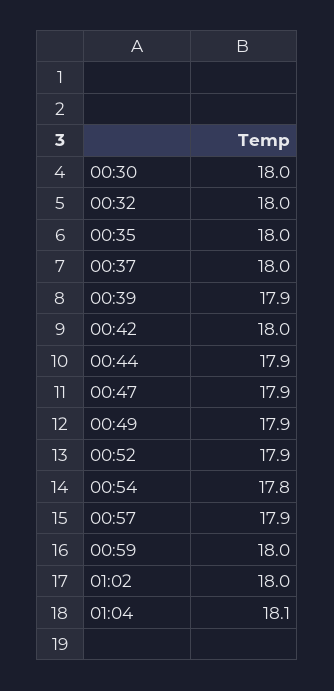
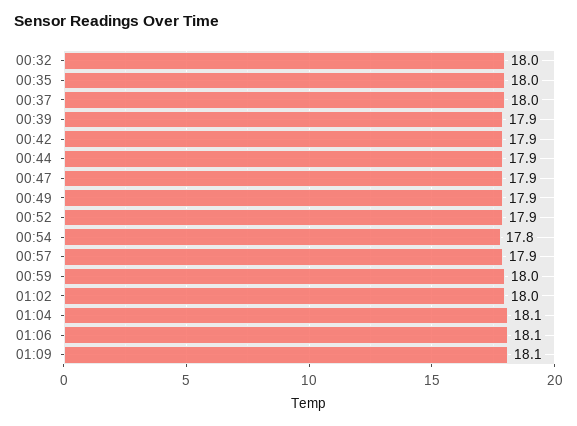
00:30: 18 -> none
00:42: 18 -> 17.9
01:06: none -> 18.1
01:09: none -> 18.1

